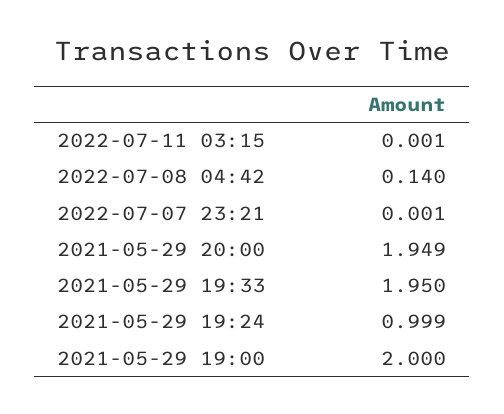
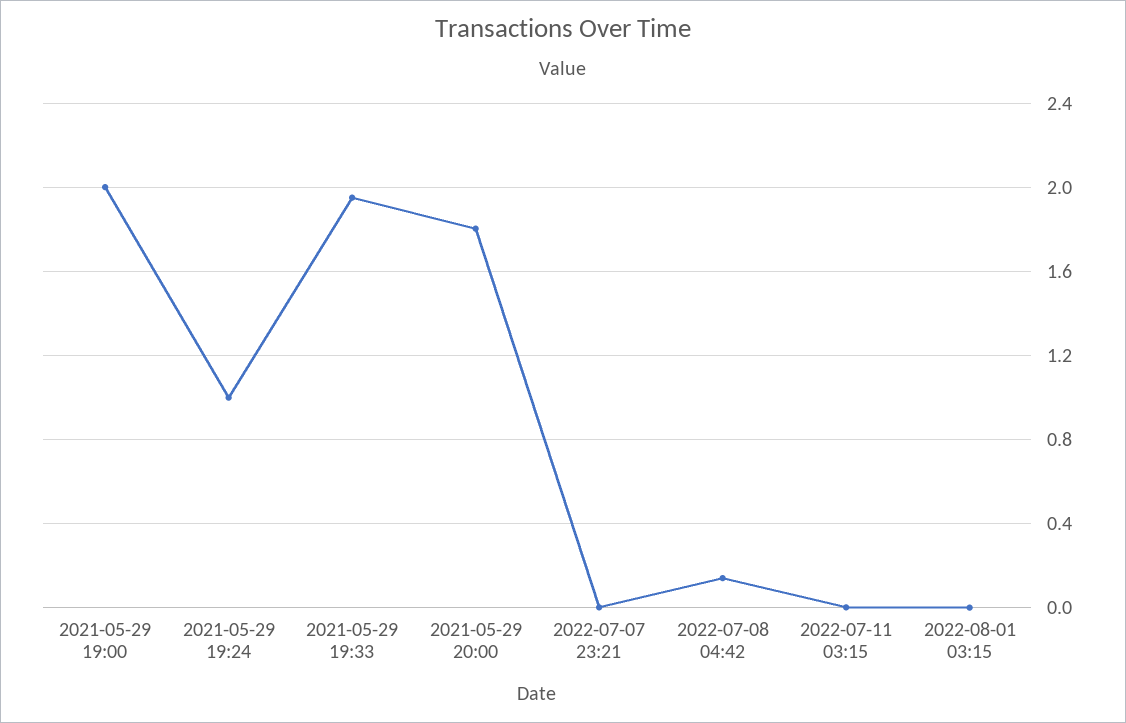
2021-05-29 20:00: 1.949 -> 1.8
2022-08-01 03:15: none -> 0

